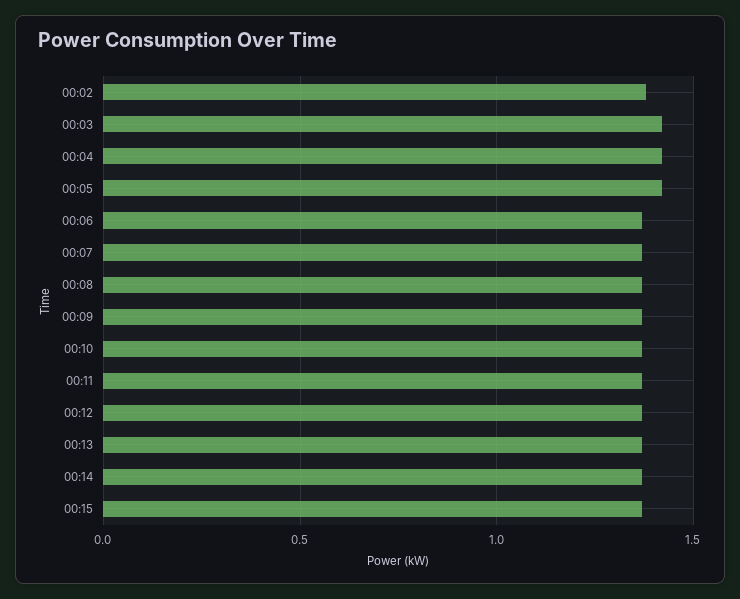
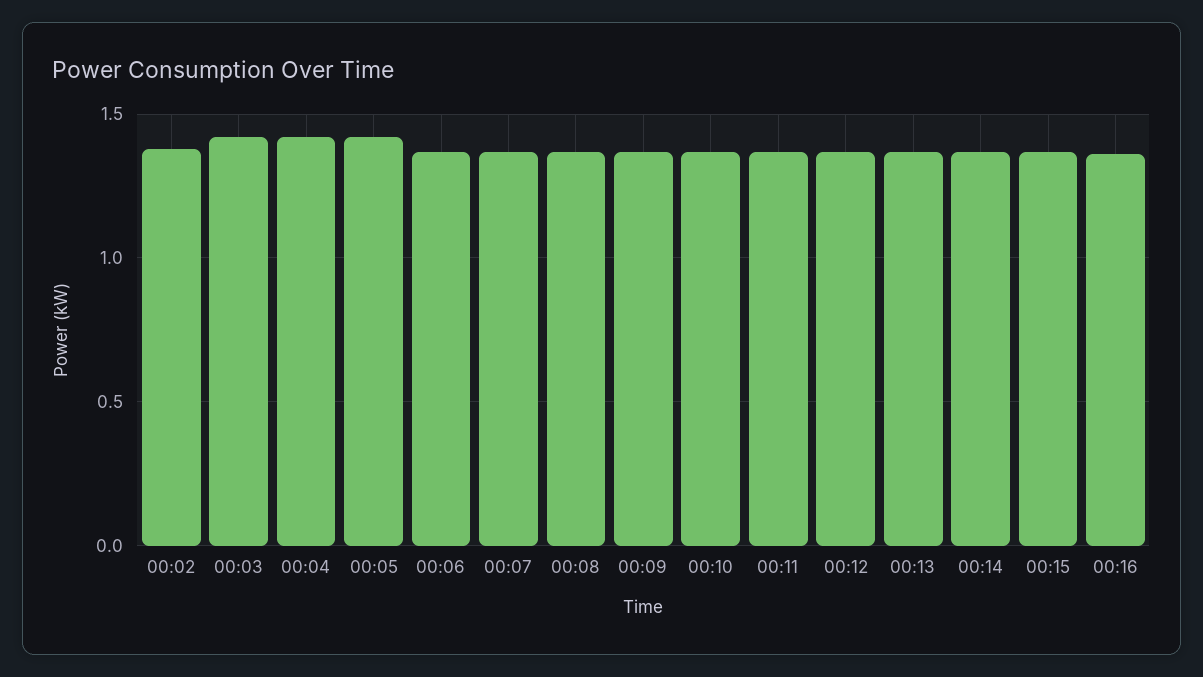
00:16: none -> 1.35

